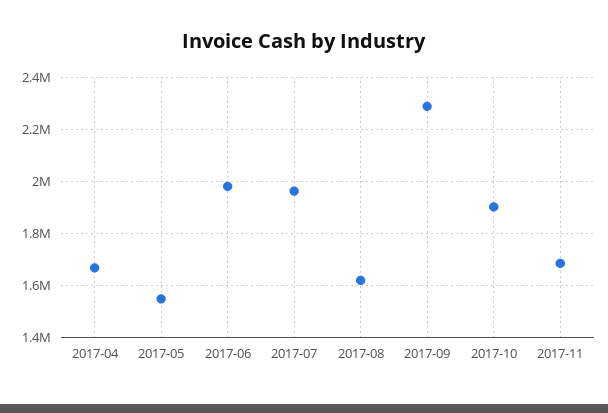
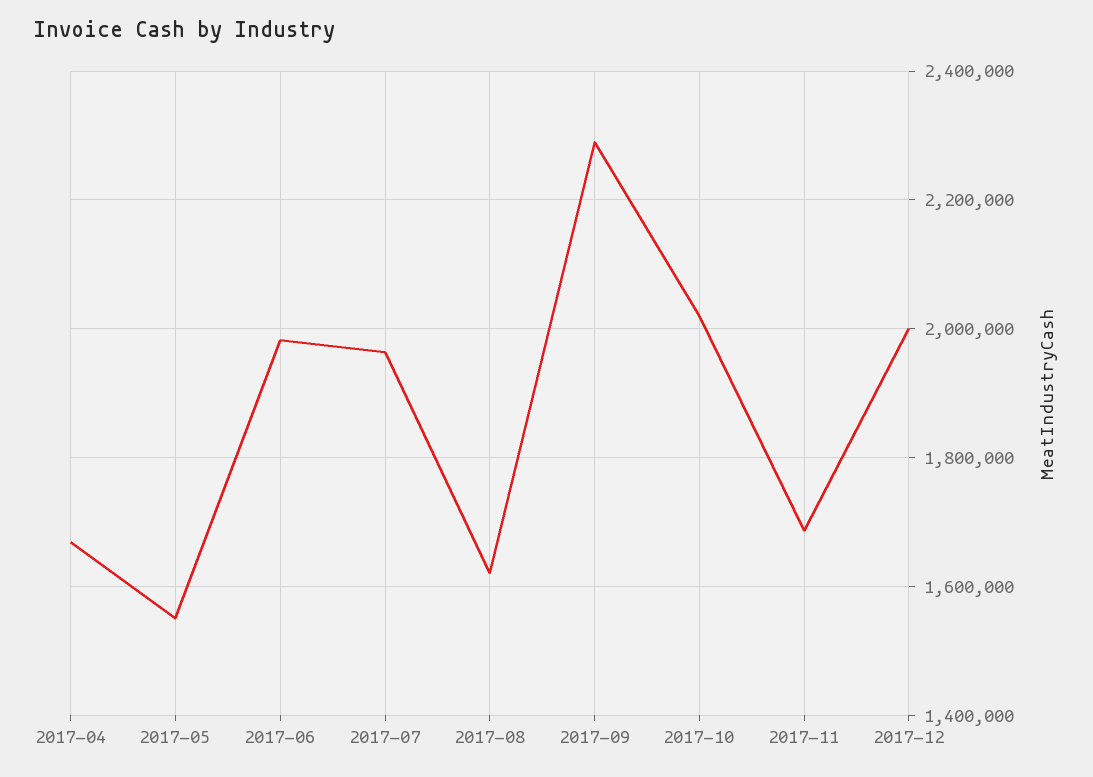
2017-10: 1900000 -> 2020000
2017-12: none -> 2000000

